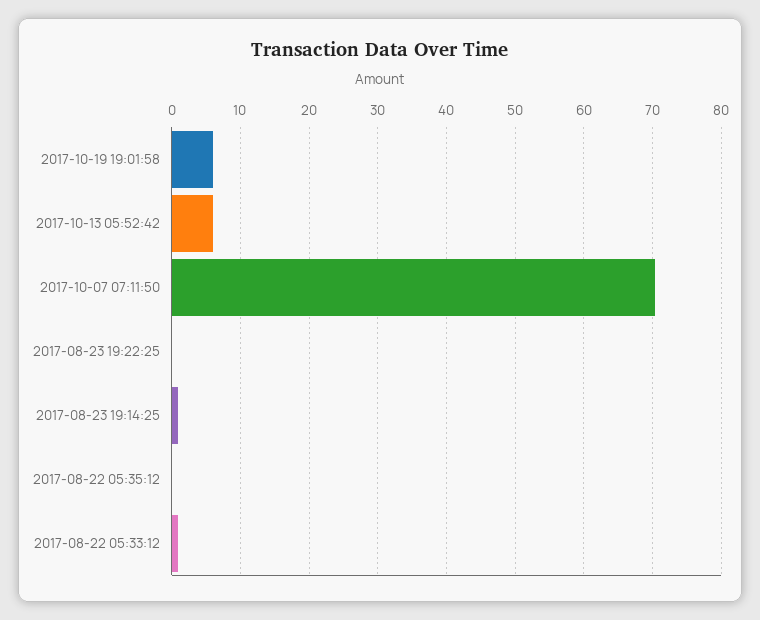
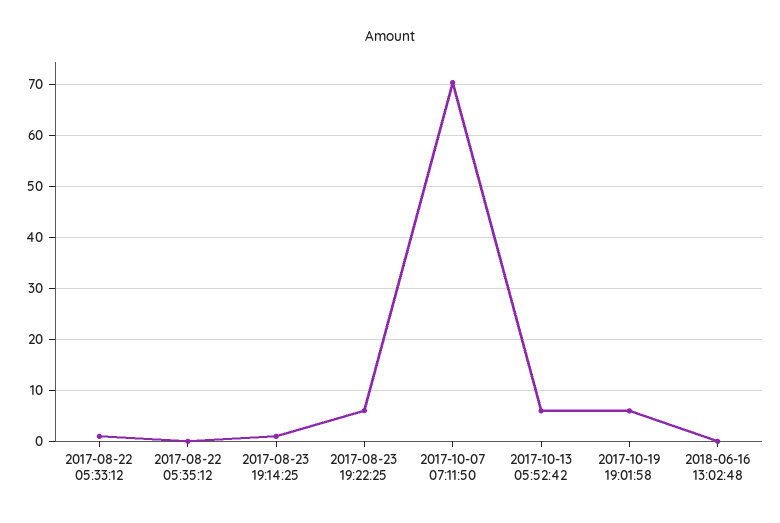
2017-08-23 19:22:25: 0 -> 6
2018-06-16 13:02:48: none -> 0

